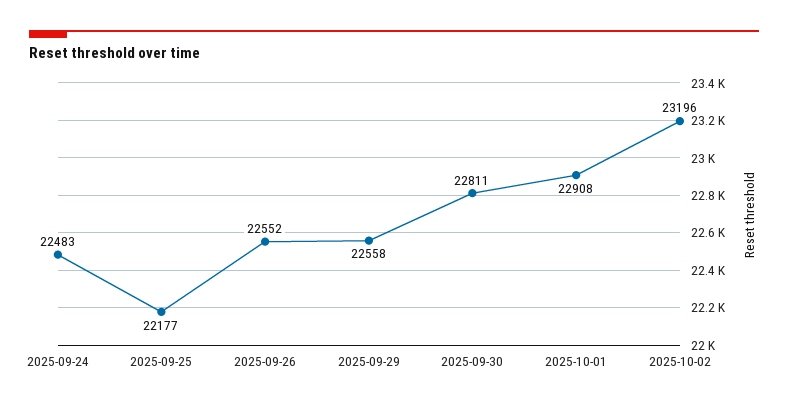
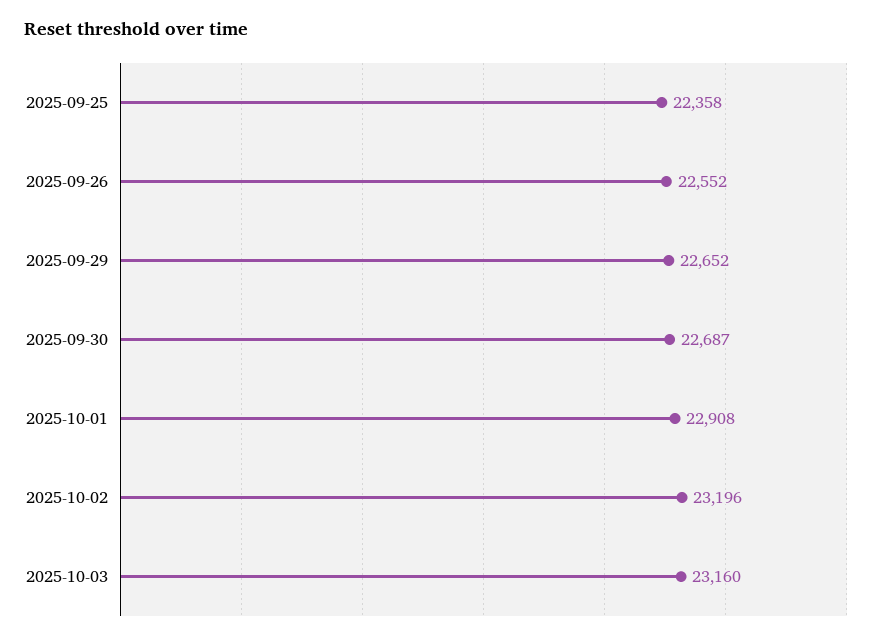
2025-09-24: 22483 -> none
2025-09-25: 22177 -> 22358
2025-09-29: 22558 -> 22652
2025-09-30: 22811 -> 22687
2025-10-03: none -> 23160

